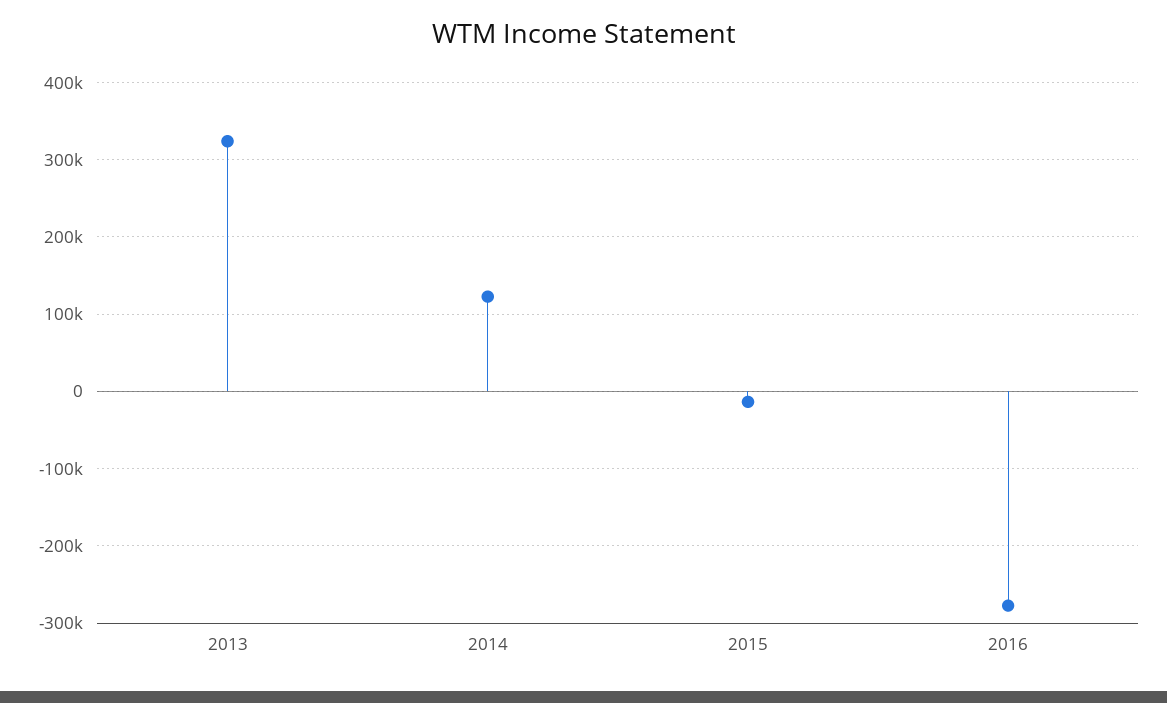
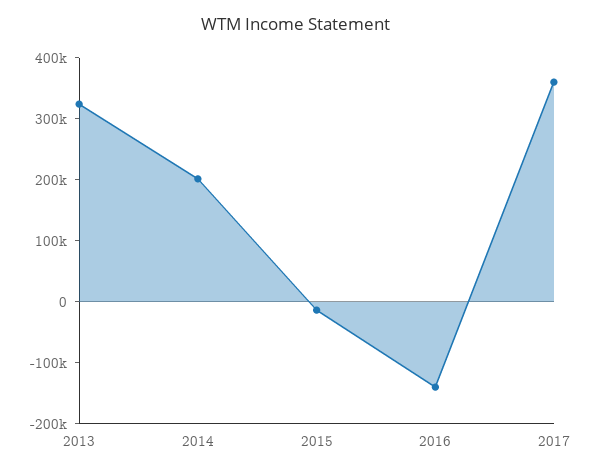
2014: 120000 -> 200000
2016: -280000 -> -140000
2017: none -> 360000

